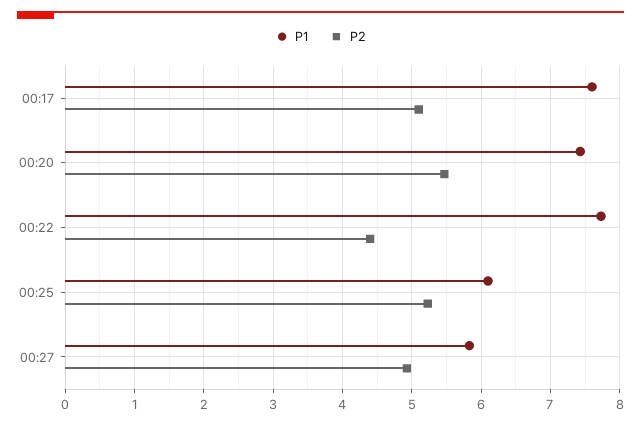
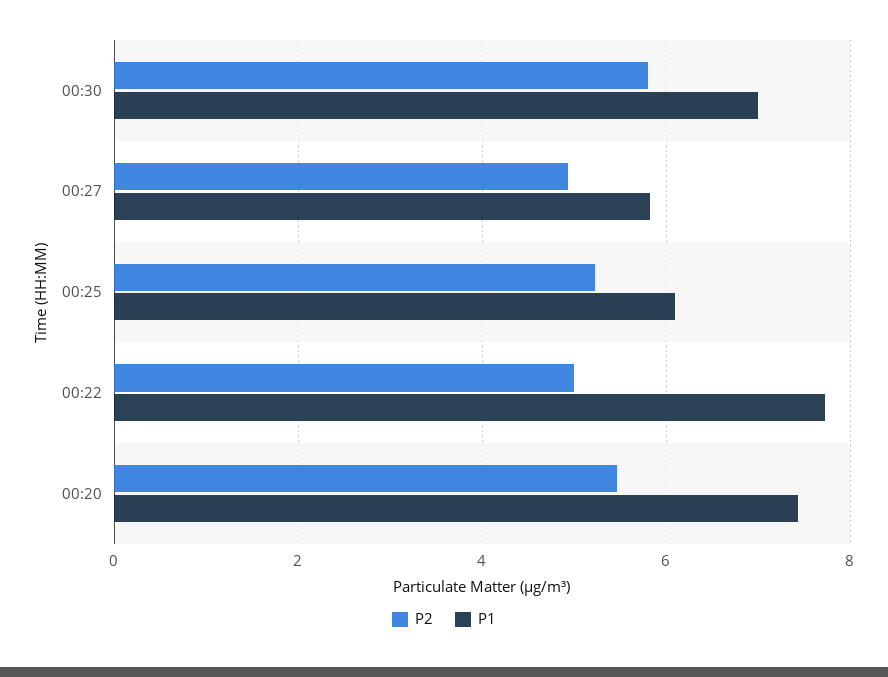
P1, 00:17: 7.6 -> none
P2, 00:17: 5.1 -> none
P2, 00:22: 4.4 -> 5
P2, 00:30: none -> 5.8
P1, 00:30: none -> 7

